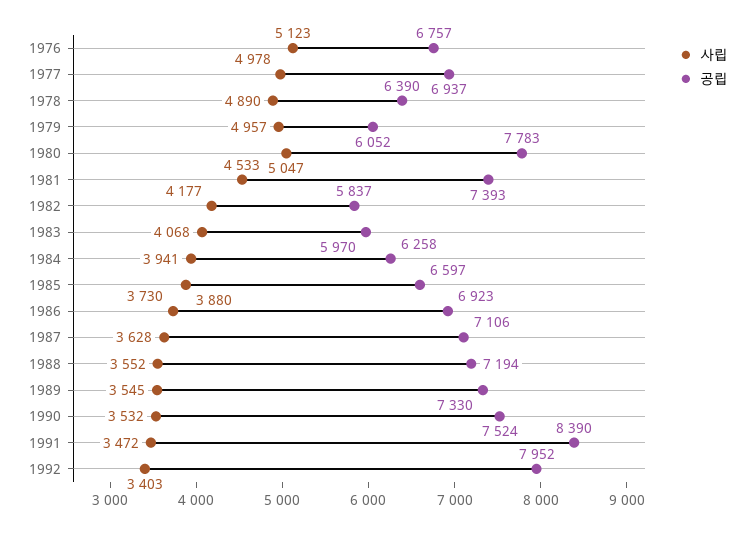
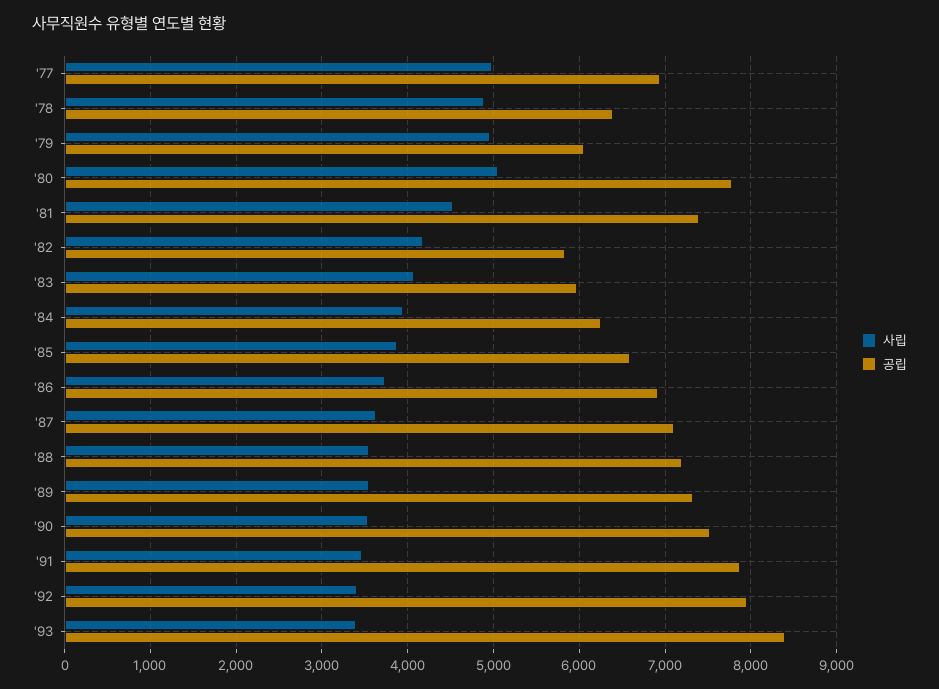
사립, 1976: 5123 -> none
공립, 1976: 6757 -> none
공립, 1991: 8390 -> 7900
사립, '93: none -> 3400
공립, '93: none -> 8400

